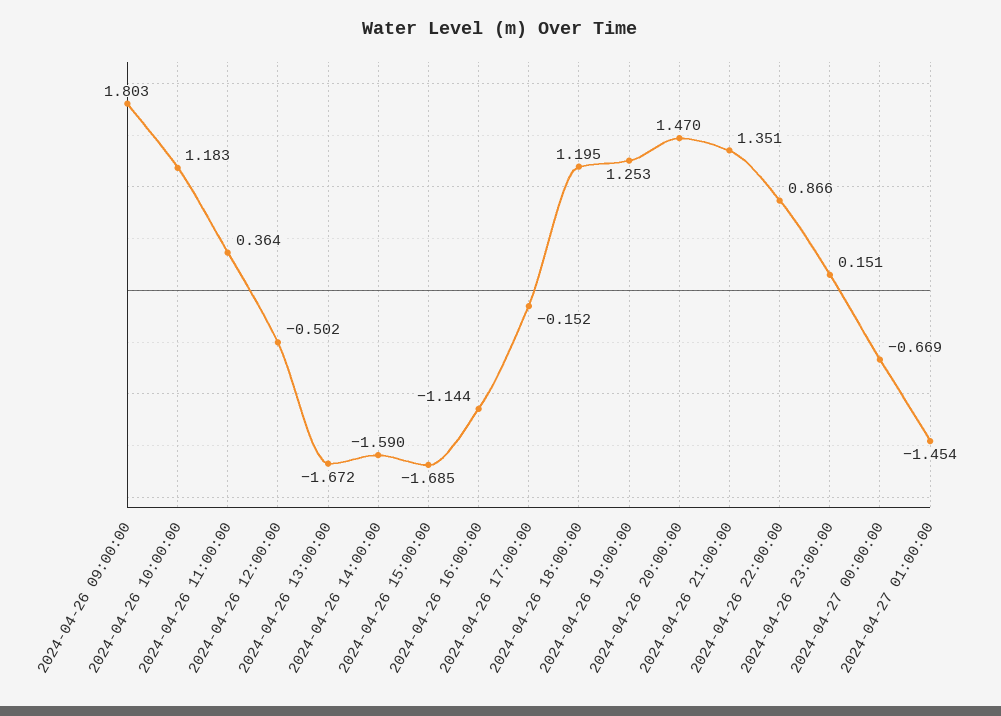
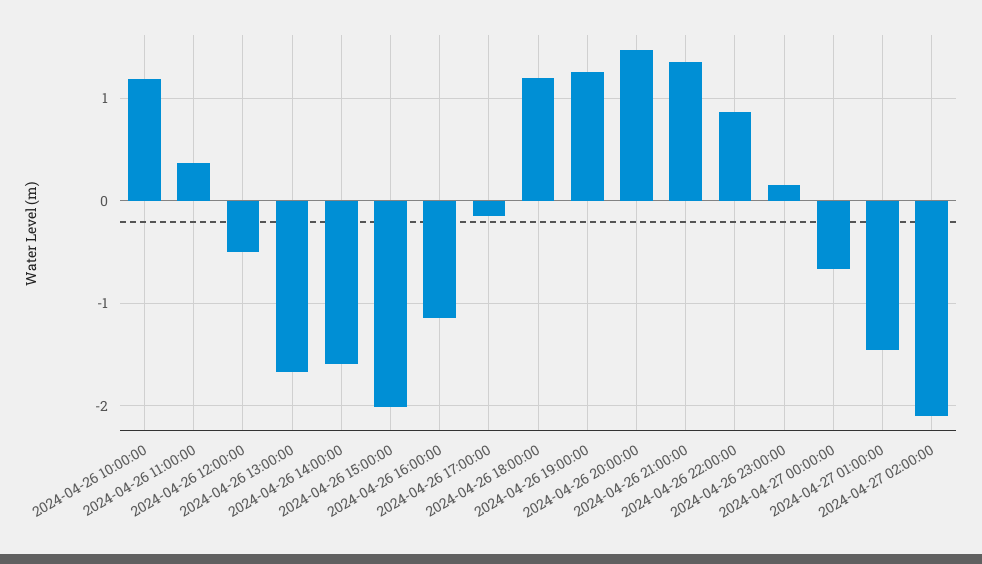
2024-04-26 09:00:00: 1.803 -> none
2024-04-26 15:00:00: -1.685 -> -2
2024-04-27 02:00:00: none -> -2.1

